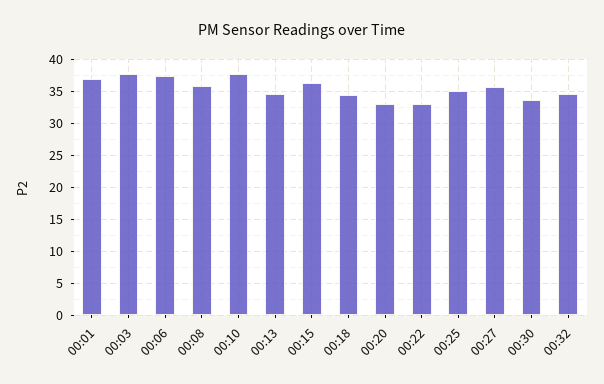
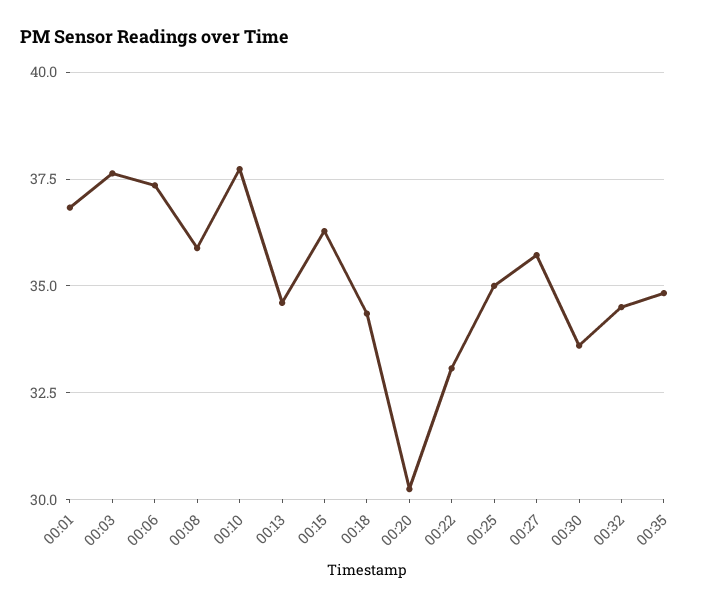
00:20: 33 -> 30.25
00:35: none -> 34.75

